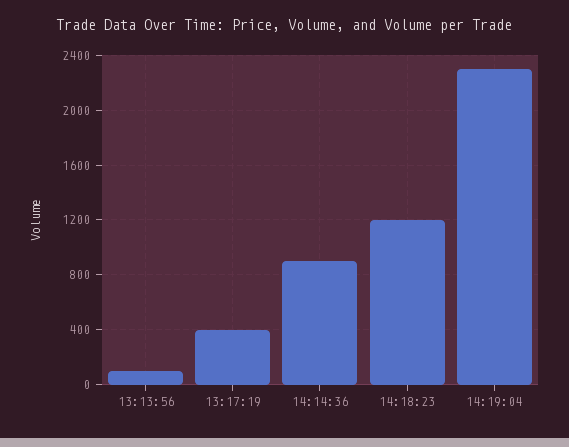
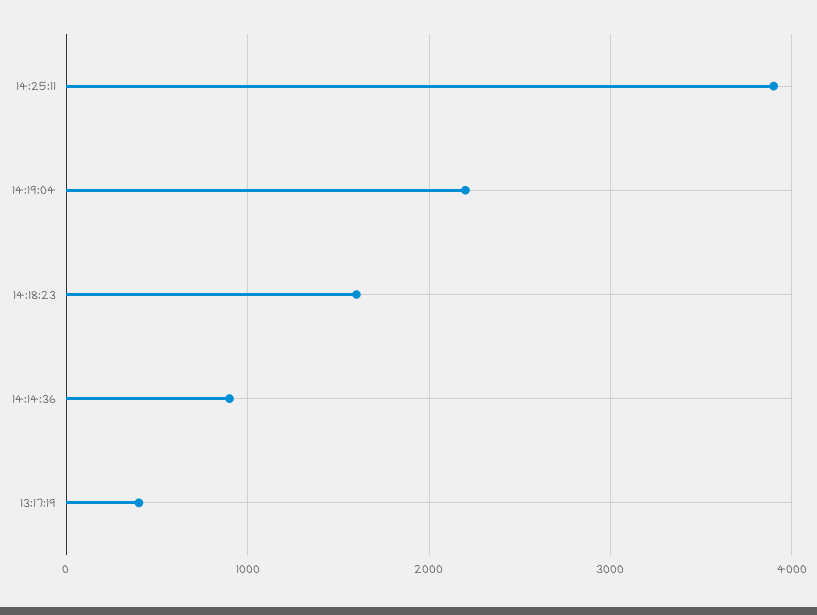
13:13:56: 100 -> none
14:18:23: 1200 -> 1600
14:19:04: 2300 -> 2200
14:25:11: none -> 3900

